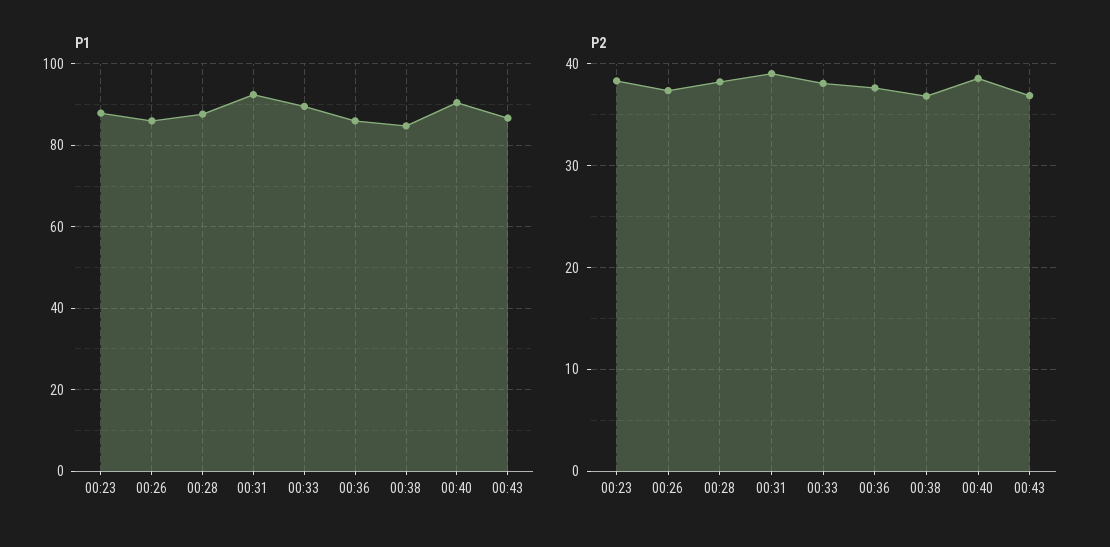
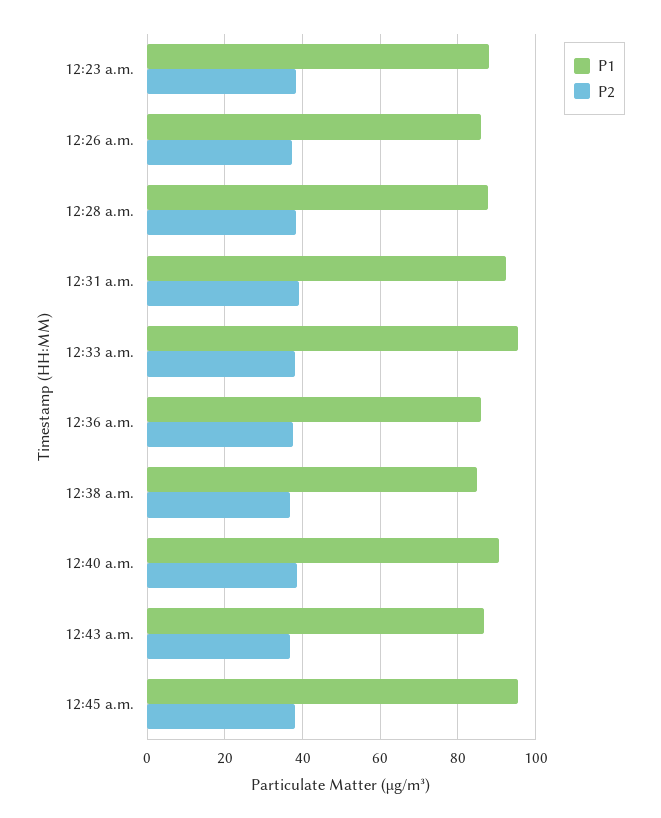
P1, 00:33: 90 -> 96
P1, 12:45 a.m.: none -> 96
P2, 12:45 a.m.: none -> 38

